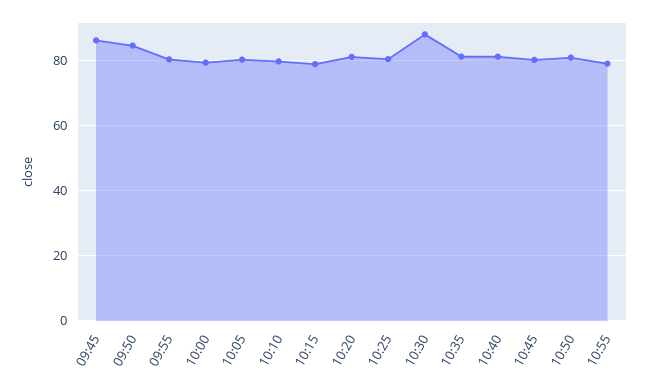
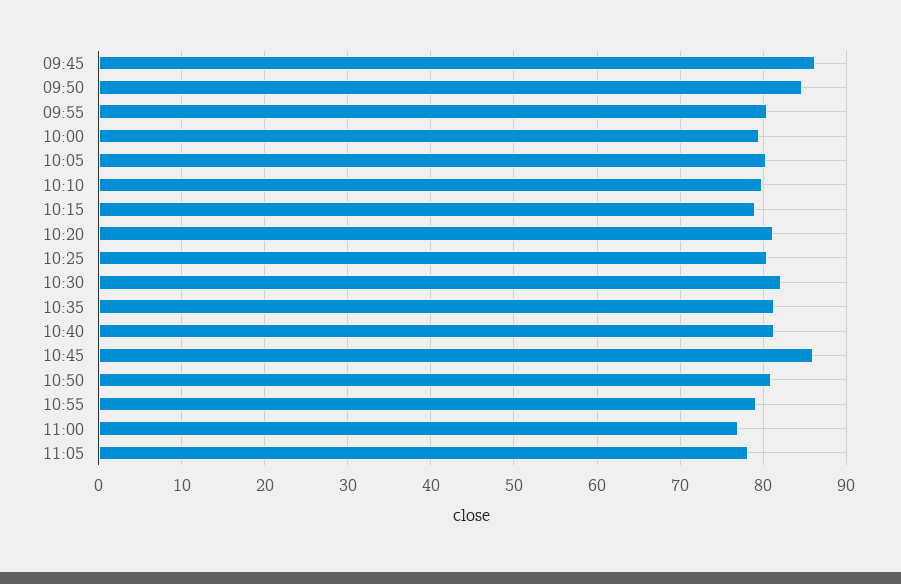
10:30: 88 -> 82
10:45: 80 -> 86
11:00: none -> 77
11:05: none -> 78

